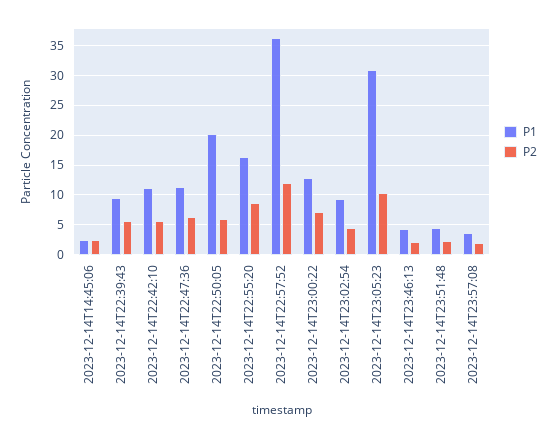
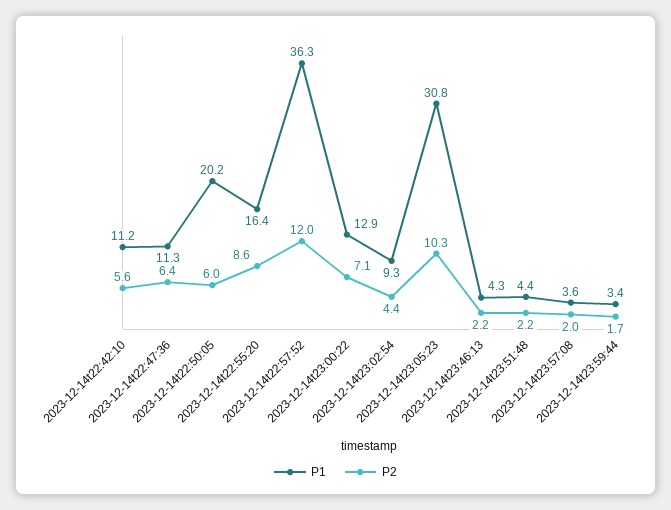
P1, 2023-12-14T14:45:06: 2.5 -> none
P2, 2023-12-14T14:45:06: 2.5 -> none
P1, 2023-12-14T22:39:43: 10 -> none
P2, 2023-12-14T22:39:43: 5 -> none
P1, 2023-12-14t23:59:44: none -> 3.4
P2, 2023-12-14t23:59:44: none -> 1.7

